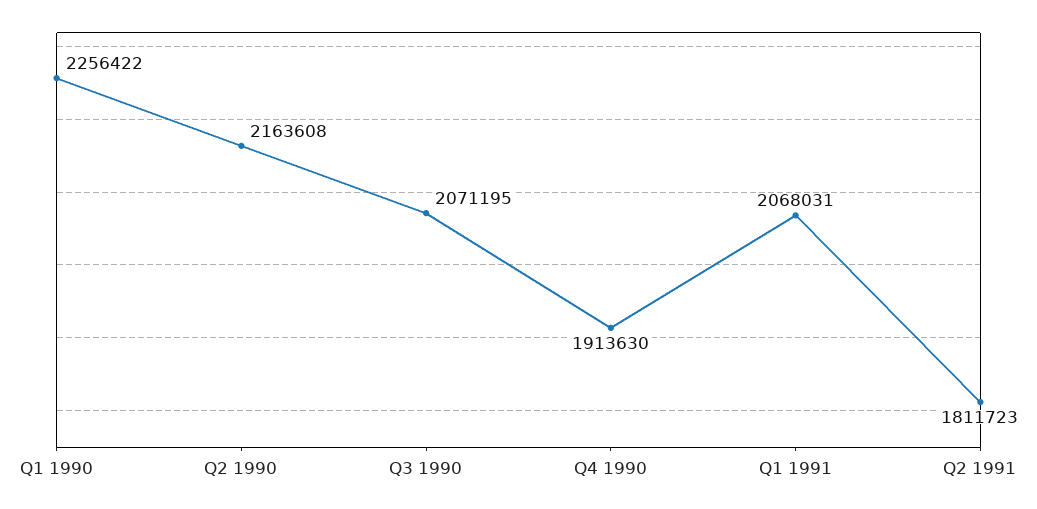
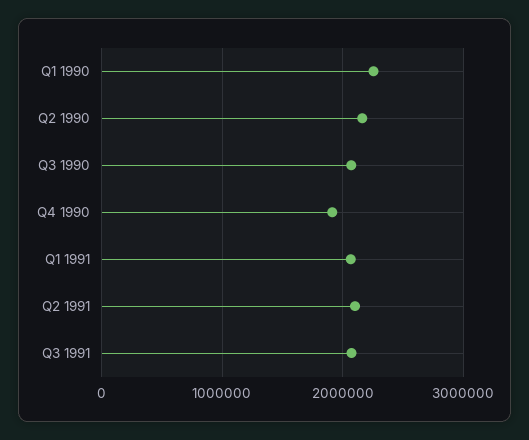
Q2 1991: 1811723 -> 2100000
Q3 1991: none -> 2100000

